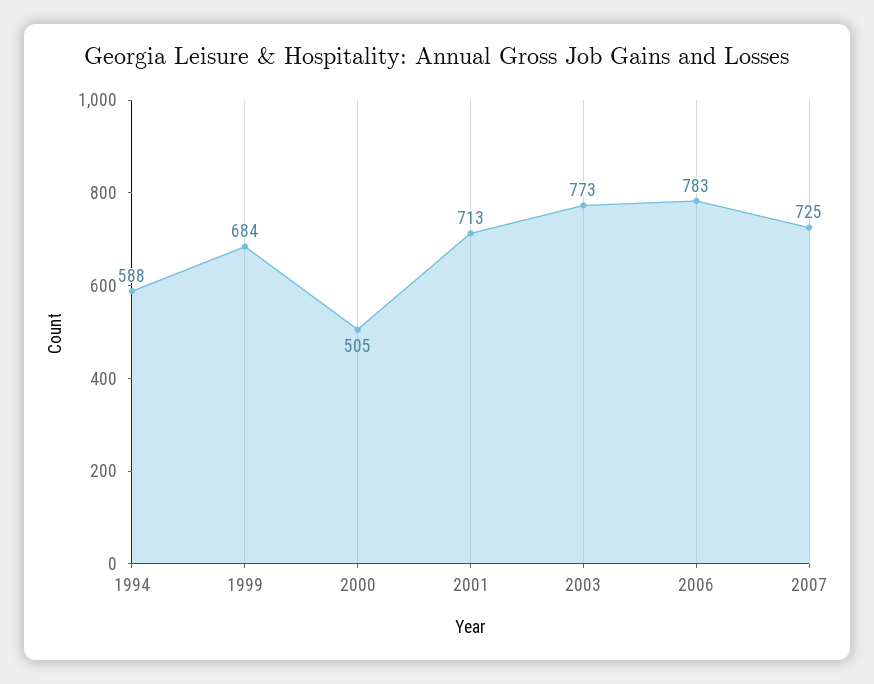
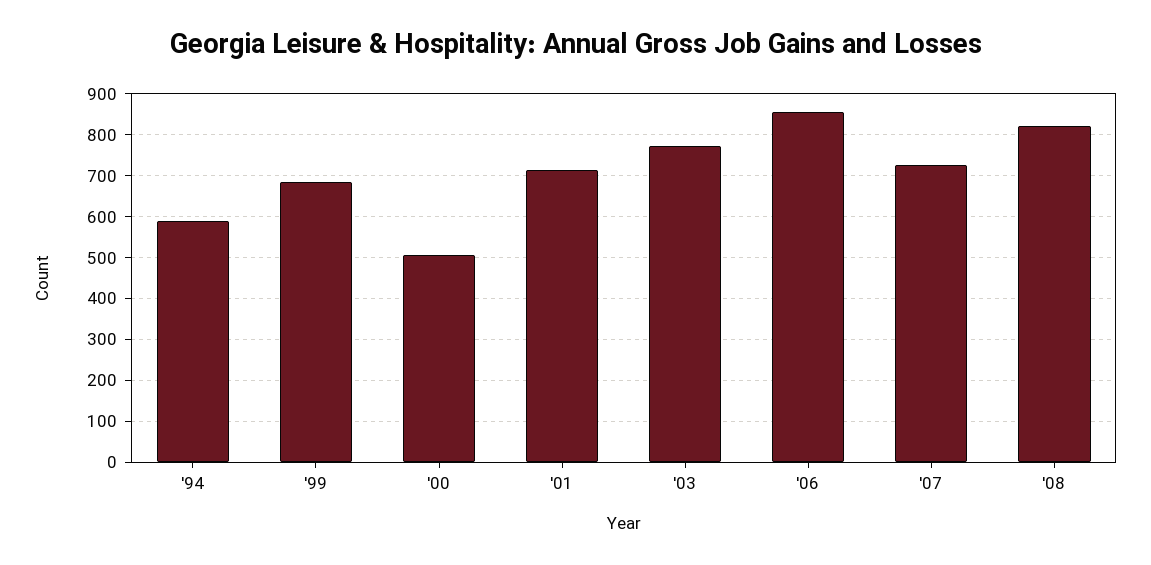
2006: 783 -> 860
'08: none -> 820

